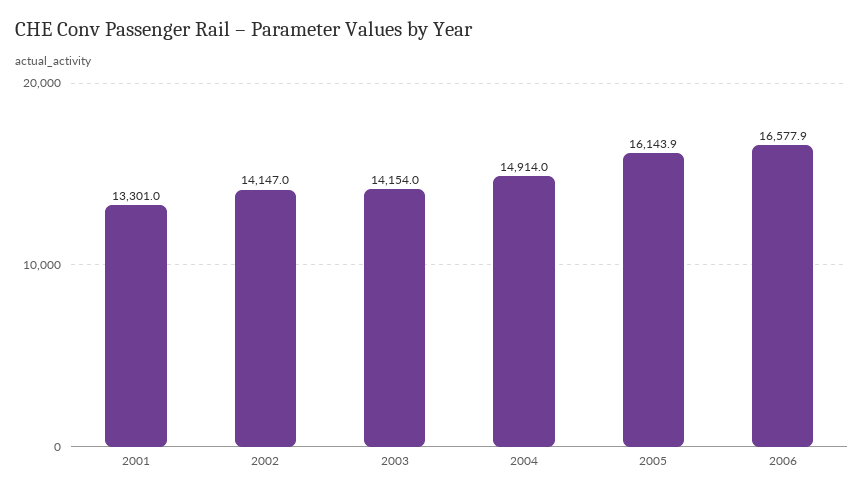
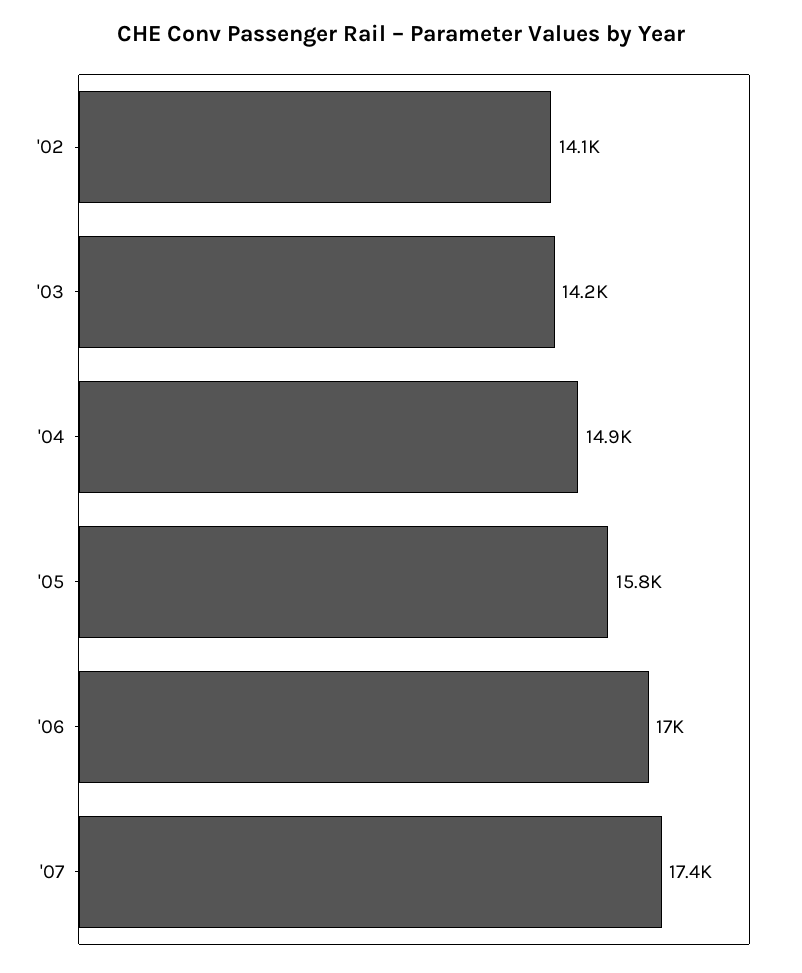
2001: 13301 -> none
2005: 16143.9 -> 15800
2006: 16577.9 -> 17000
'07: none -> 17400

